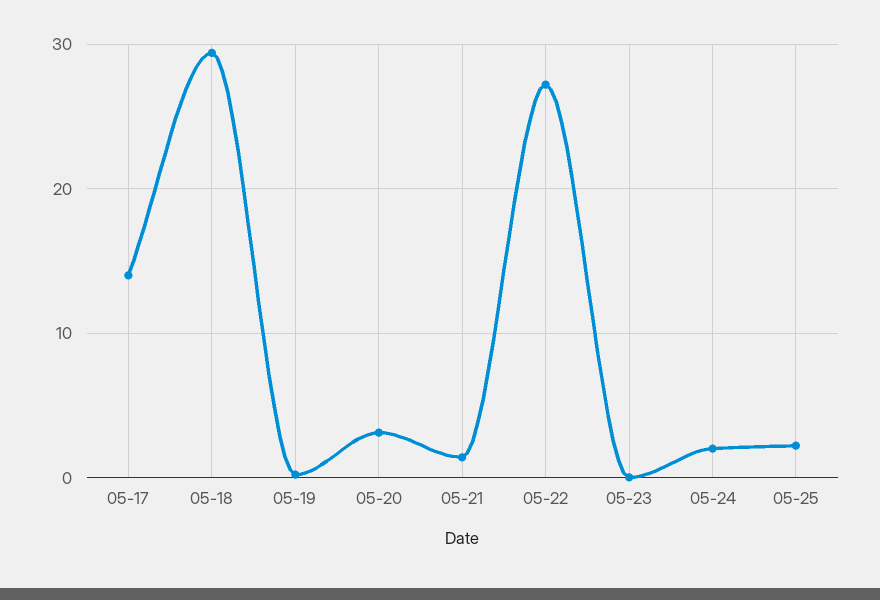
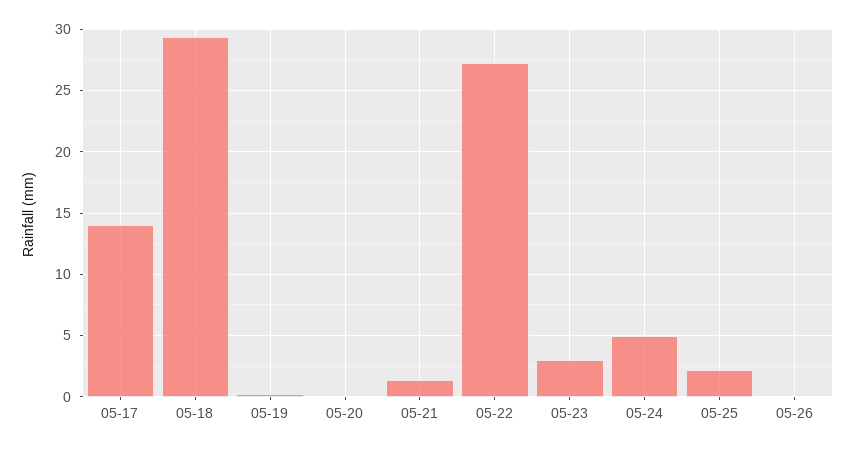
05-20: 3 -> 0
05-23: 0 -> 3
05-24: 2 -> 5
05-26: none -> 0

